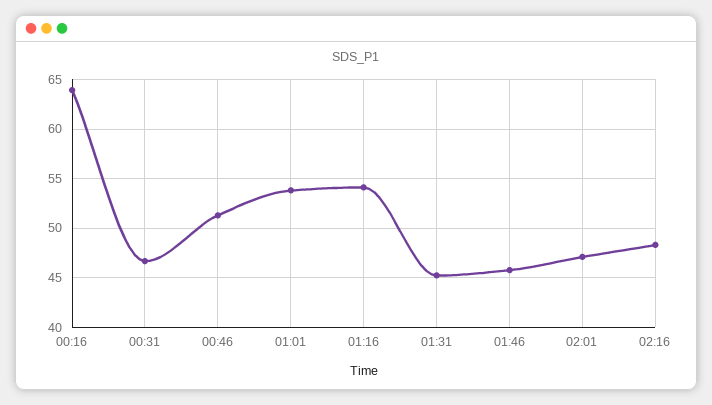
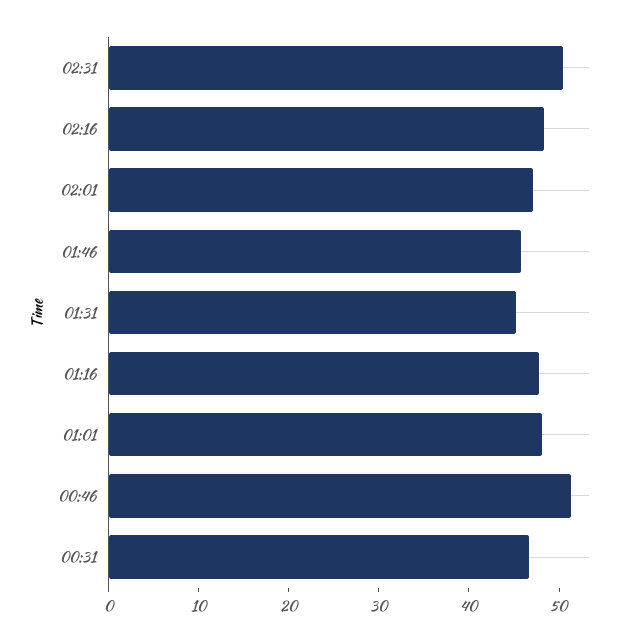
00:16: 64 -> none
01:01: 54 -> 48
01:16: 54 -> 48
02:31: none -> 50

